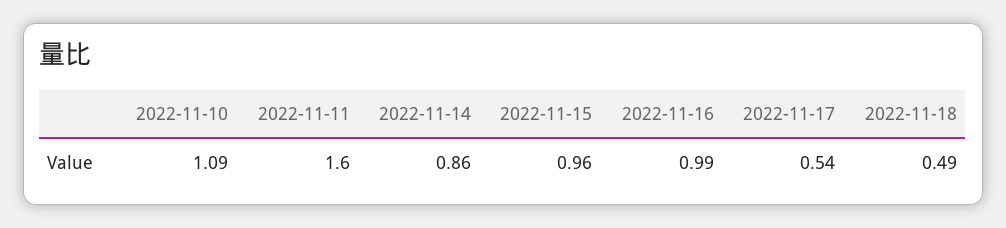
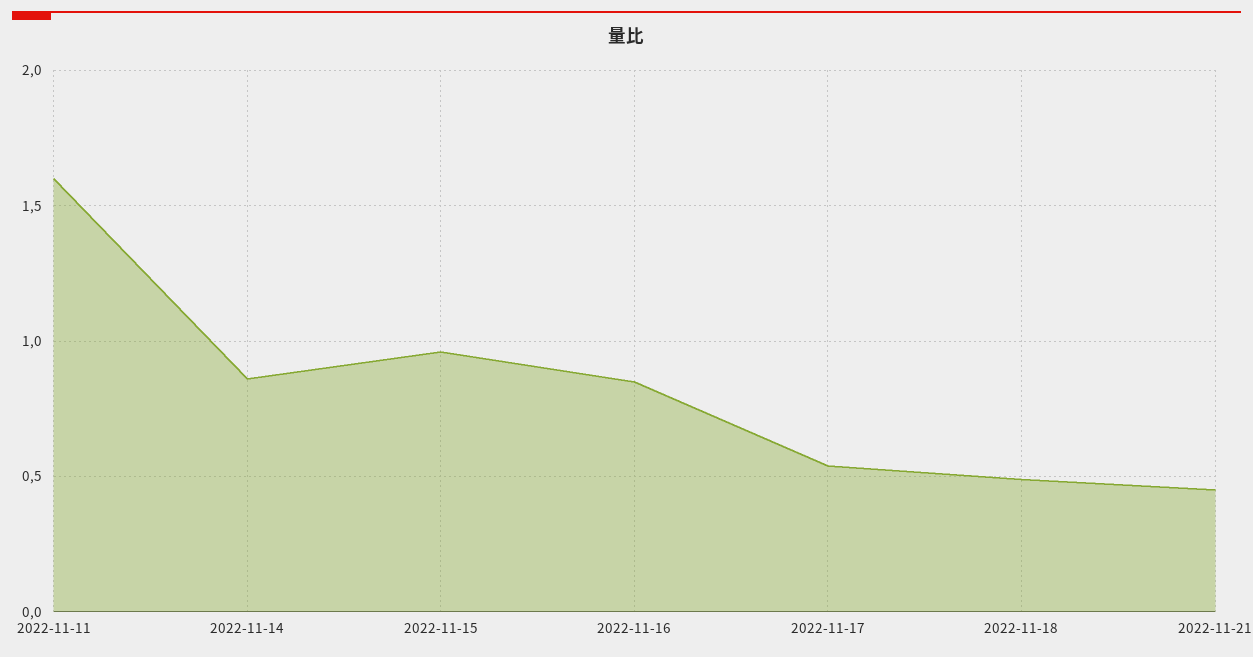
2022-11-10: 1.09 -> none
2022-11-16: 0.99 -> 0.85
2022-11-21: none -> 0.45

